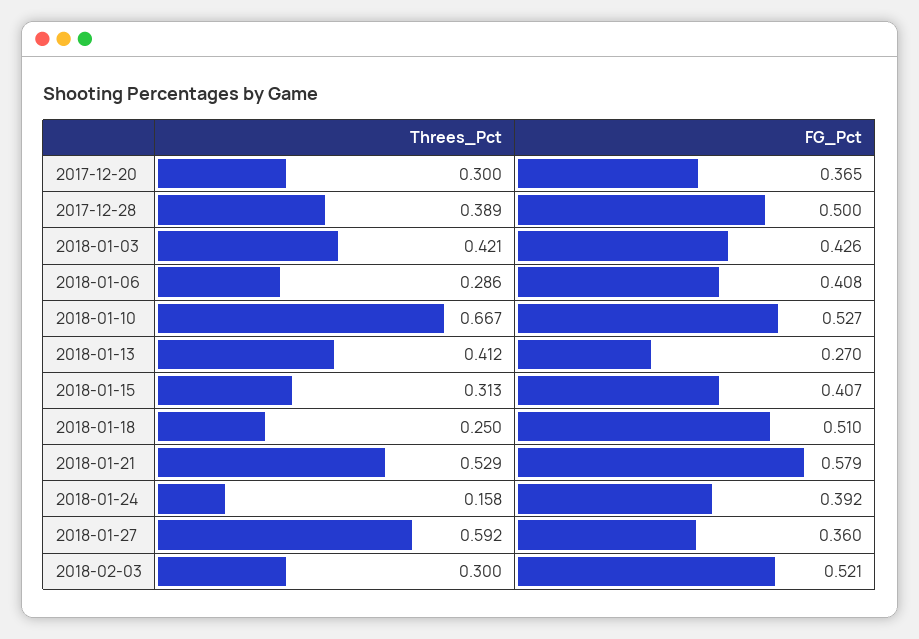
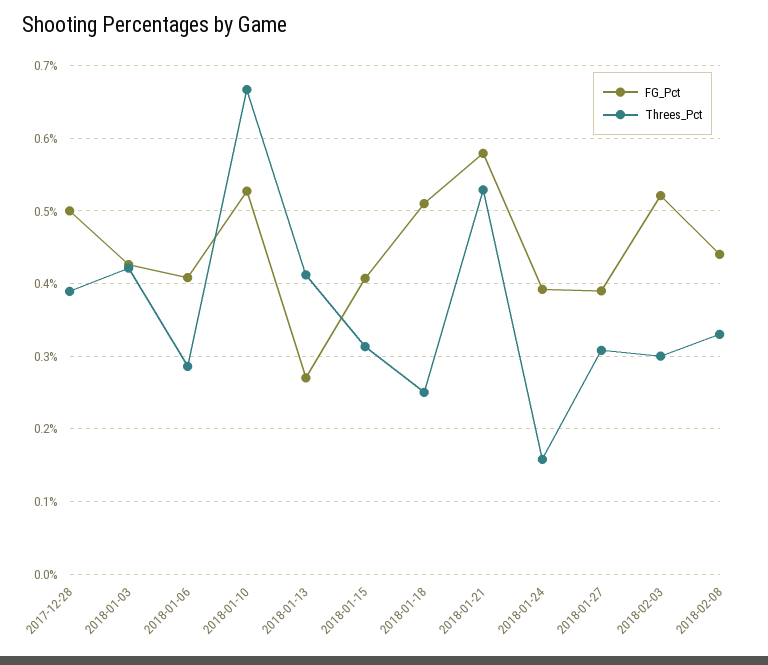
Threes_Pct, 2017-12-20: 0.3 -> none
FG_Pct, 2017-12-20: 0.365 -> none
Threes_Pct, 2018-01-27: 0.592 -> 0.31
FG_Pct, 2018-01-27: 0.36 -> 0.39
FG_Pct, 2018-02-08: none -> 0.44
Threes_Pct, 2018-02-08: none -> 0.33

